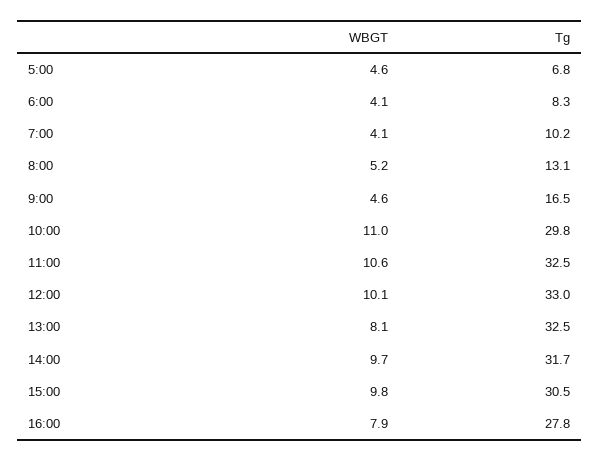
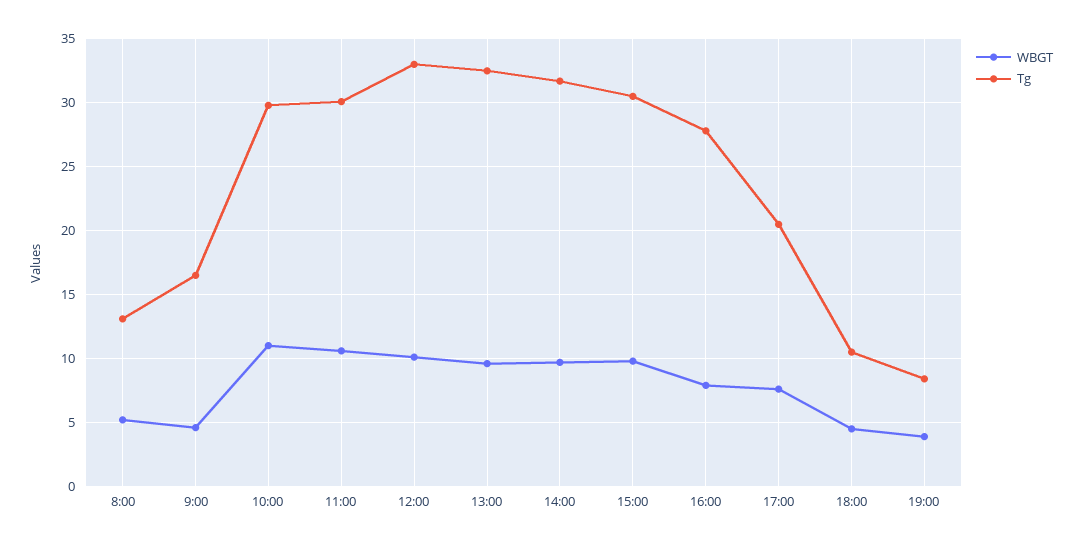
WBGT, 5:00: 4.6 -> none
Tg, 5:00: 6.8 -> none
WBGT, 6:00: 4.1 -> none
Tg, 6:00: 8.3 -> none
WBGT, 7:00: 4.1 -> none
Tg, 7:00: 10.2 -> none
Tg, 11:00: 32.5 -> 30
WBGT, 13:00: 8.1 -> 9.5
WBGT, 17:00: none -> 7.5
Tg, 17:00: none -> 20.5
WBGT, 18:00: none -> 4.5
Tg, 18:00: none -> 10.5
WBGT, 19:00: none -> 4
Tg, 19:00: none -> 8.5

